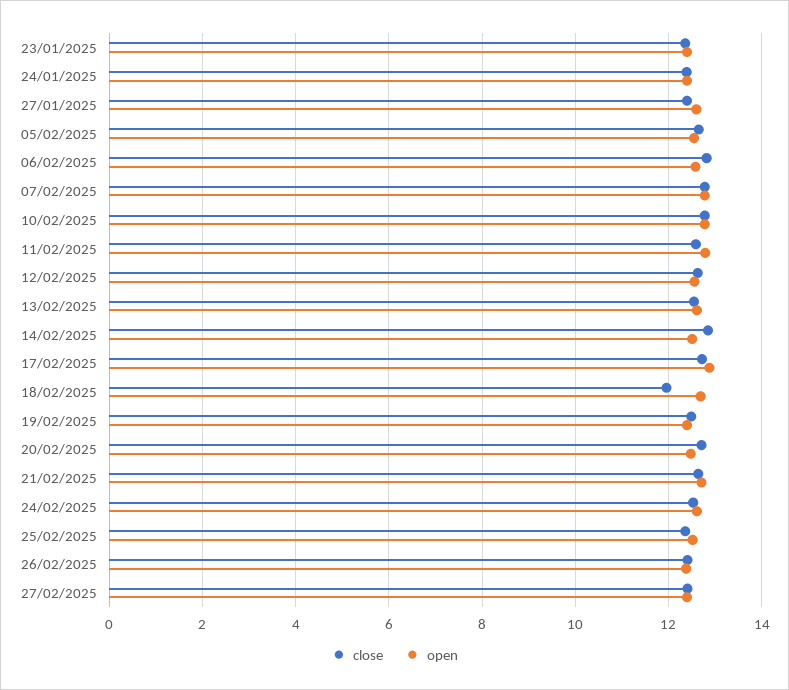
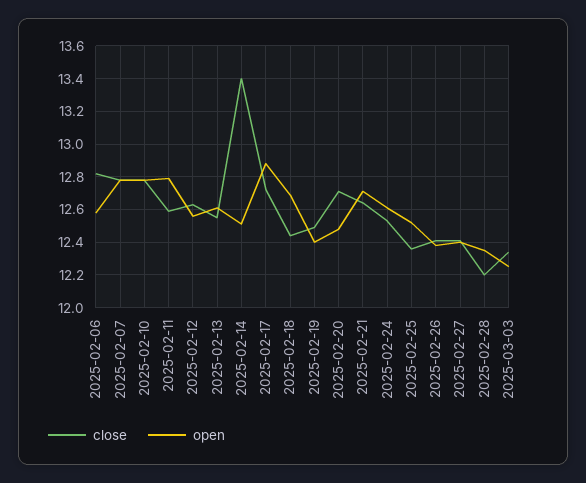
close, 23/01/2025: 12.4 -> none
open, 23/01/2025: 12.4 -> none
close, 24/01/2025: 12.4 -> none
open, 24/01/2025: 12.4 -> none
close, 27/01/2025: 12.4 -> none
open, 27/01/2025: 12.6 -> none
close, 05/02/2025: 12.6 -> none
open, 05/02/2025: 12.6 -> none
close, 14/02/2025: 12.8 -> 13.4
close, 18/02/2025: 12 -> 12.45
close, 2025-02-28: none -> 12.2
open, 2025-02-28: none -> 12.35
close, 2025-03-03: none -> 12.35
open, 2025-03-03: none -> 12.25

